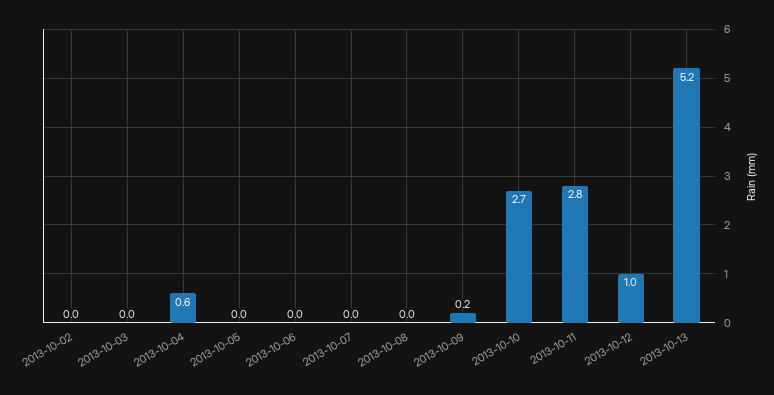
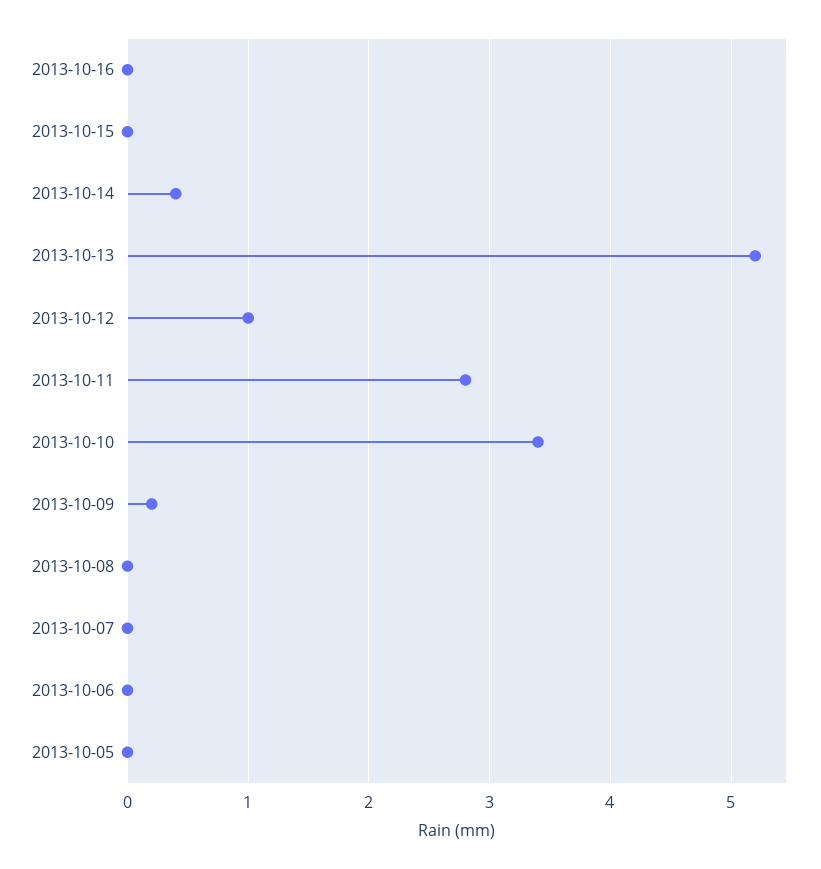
2013-10-02: 0 -> none
2013-10-03: 0 -> none
2013-10-04: 0.6 -> none
2013-10-10: 2.7 -> 3.4
2013-10-16: none -> 0
2013-10-15: none -> 0
2013-10-14: none -> 0.4

